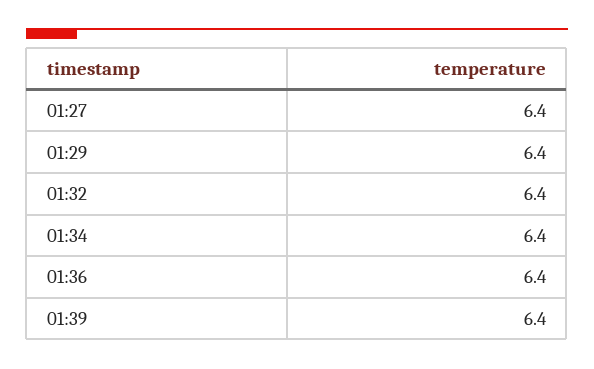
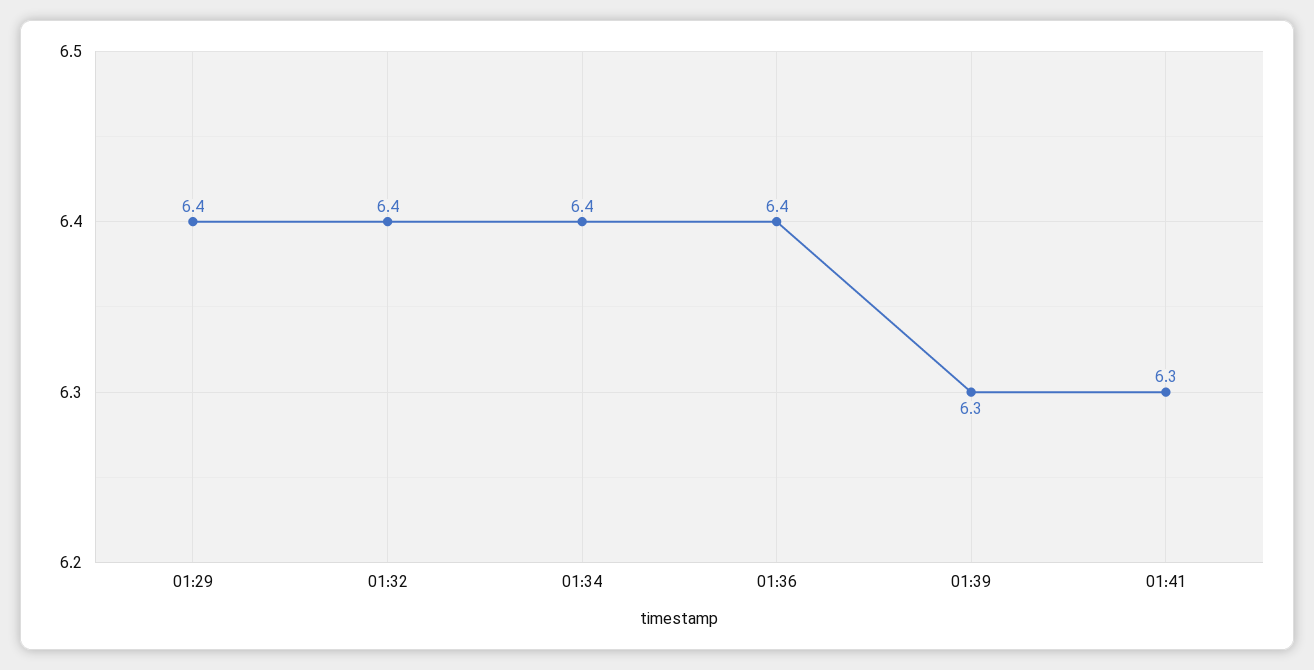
01:27: 6.4 -> none
01:39: 6.4 -> 6.3
01:41: none -> 6.3

